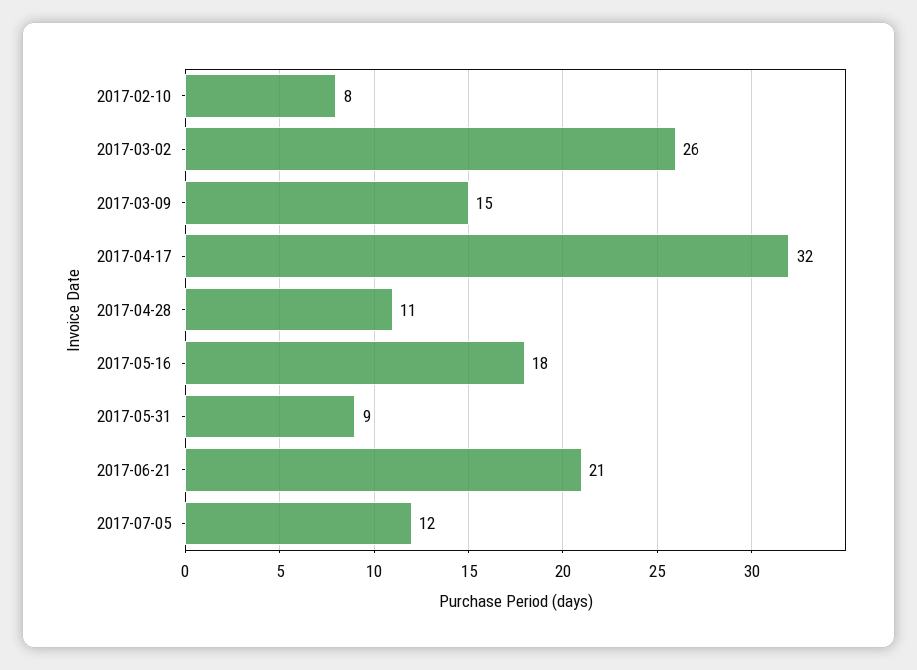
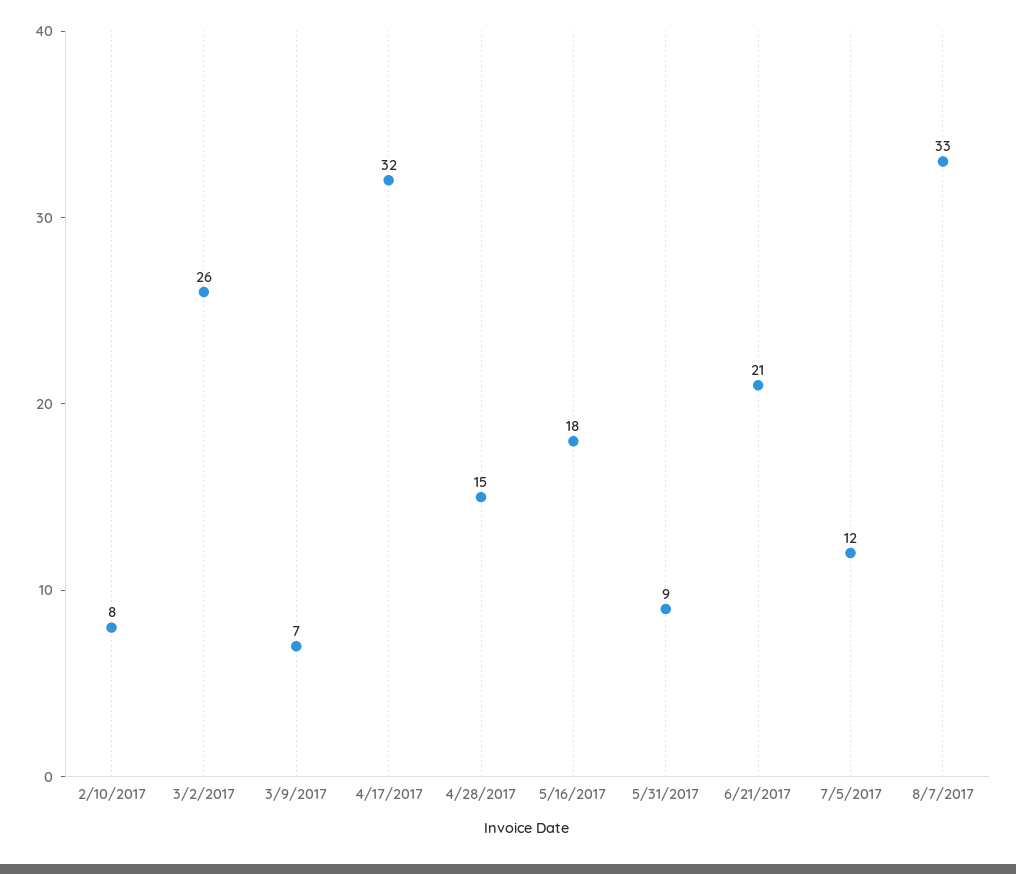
2017-03-09: 15 -> 7
2017-04-28: 11 -> 15
8/7/2017: none -> 33

